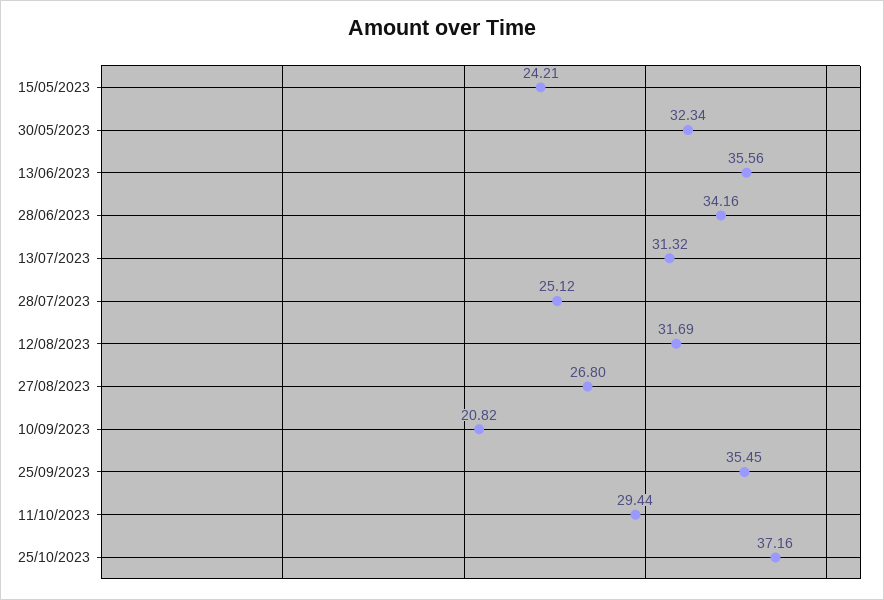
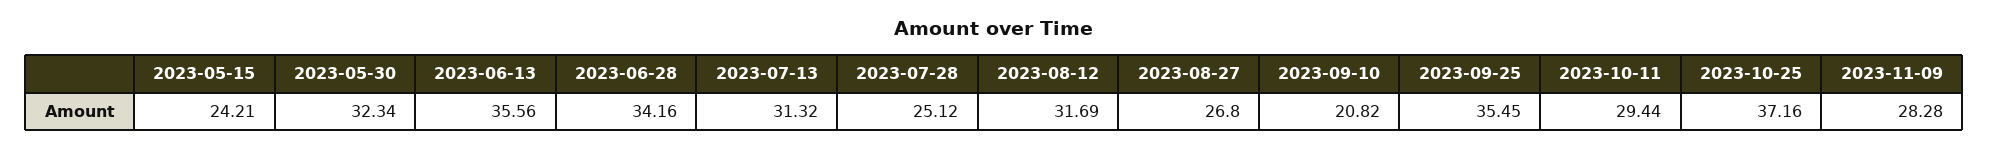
2023-11-09: none -> 28.28

